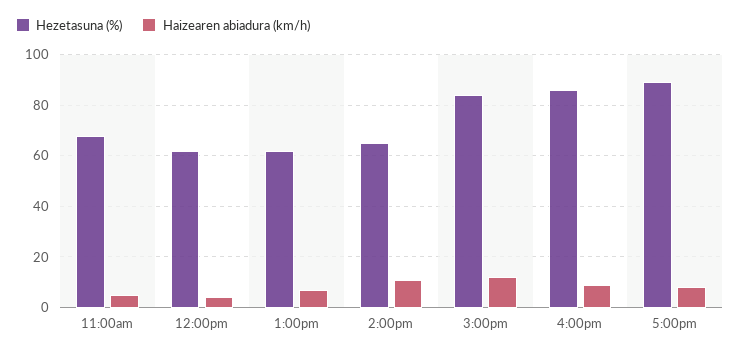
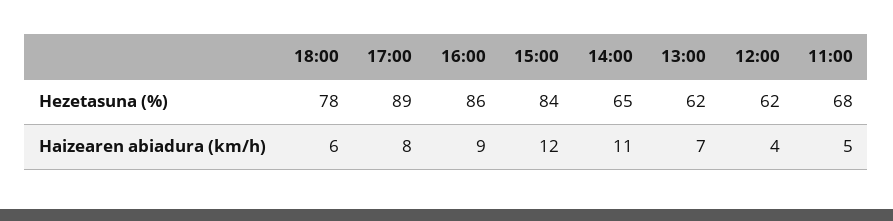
Hezetasuna (%), 18:00: none -> 78
Haizearen abiadura (km/h), 18:00: none -> 6

